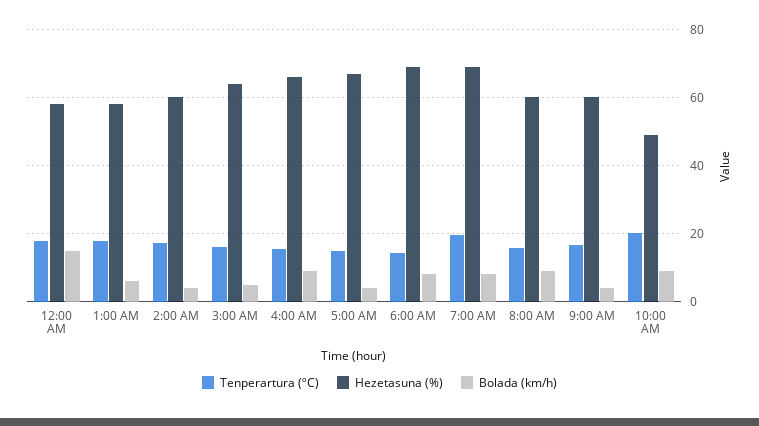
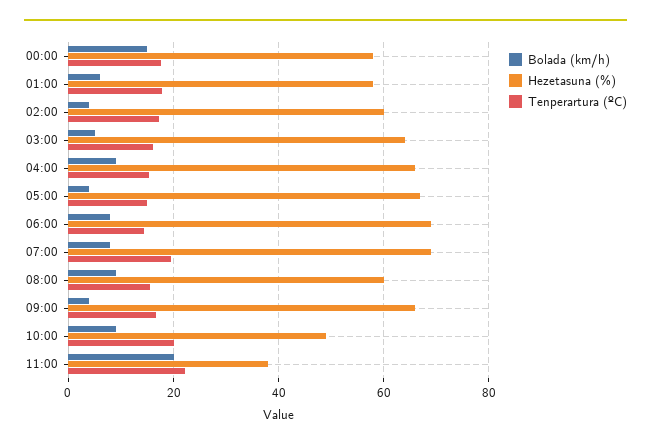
Hezetasuna (%), 9:00 AM: 60 -> 66
Bolada (km/h), 11:00: none -> 20
Hezetasuna (%), 11:00: none -> 38
Tenperartura (ºC), 11:00: none -> 22

